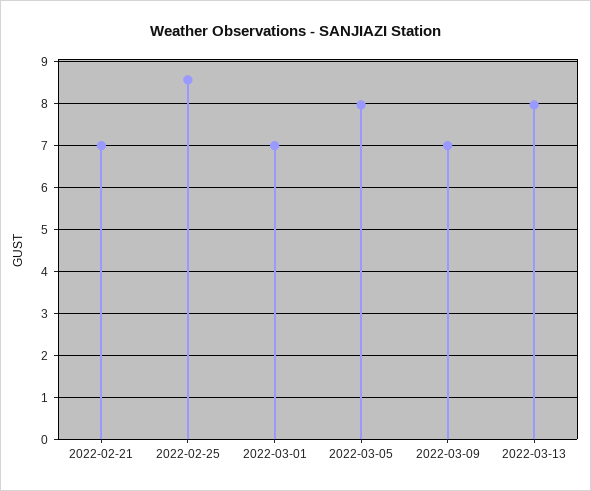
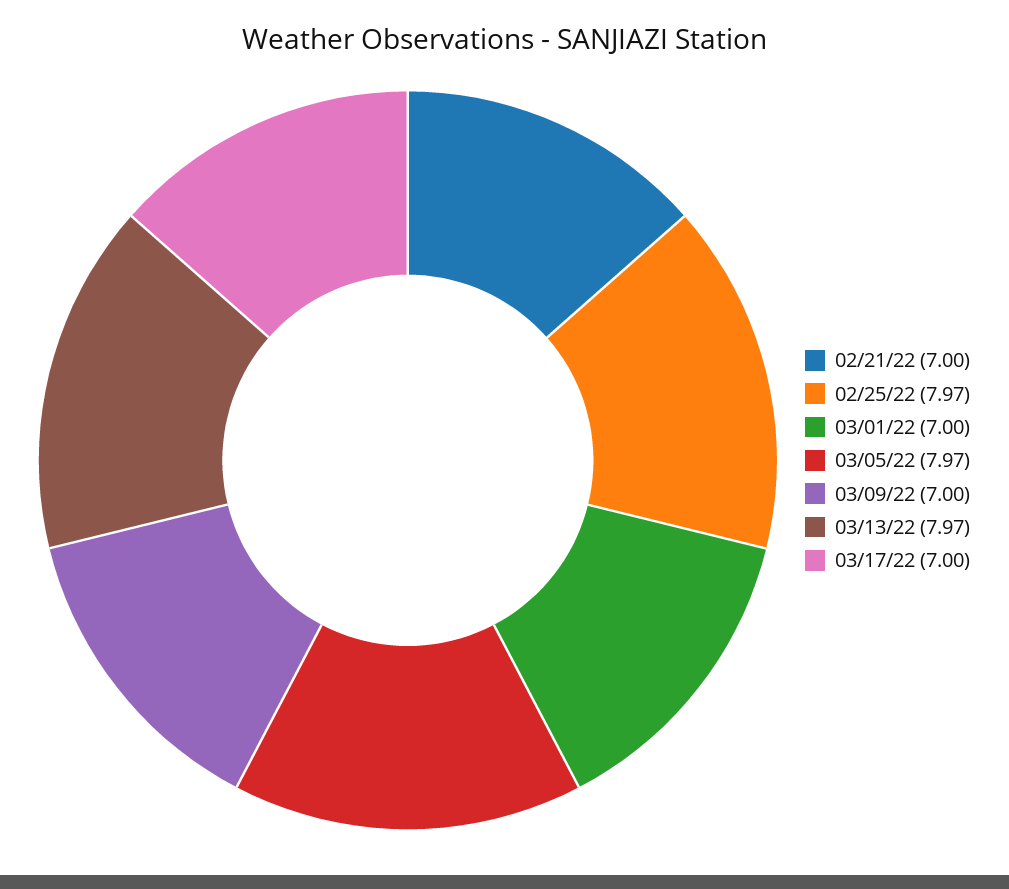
2022-02-25: 8.6 -> 7.97
03/17/22: none -> 7

